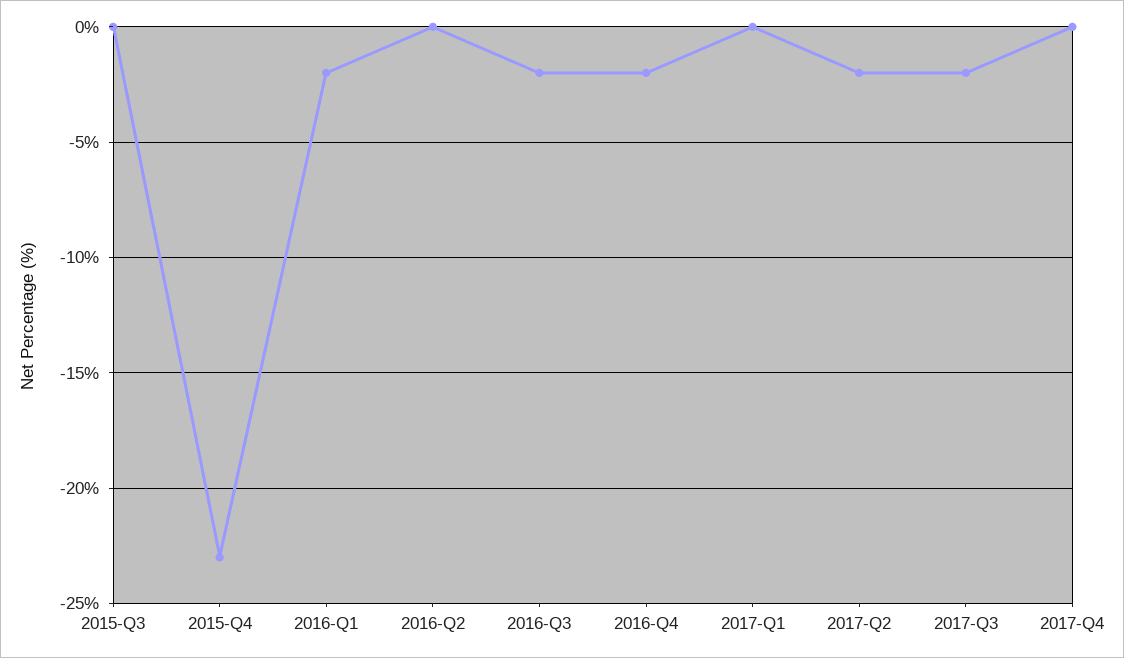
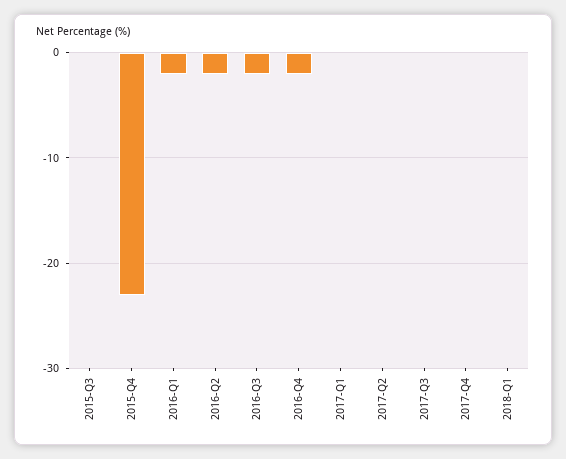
2016-Q2: 0 -> -2
2017-Q2: -2 -> 0
2017-Q3: -2 -> 0
2018-Q1: none -> 0

